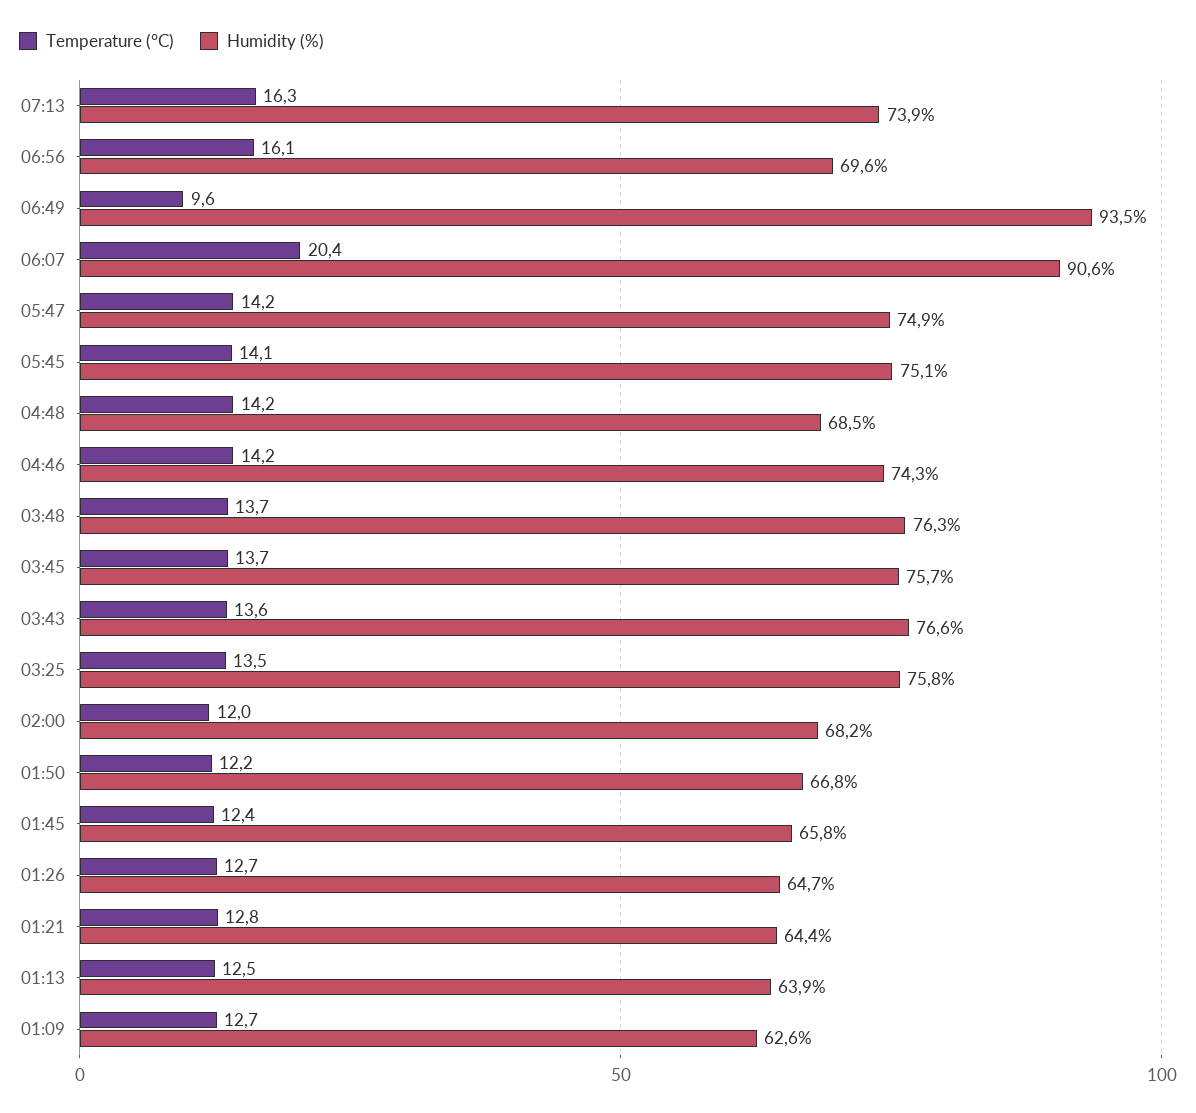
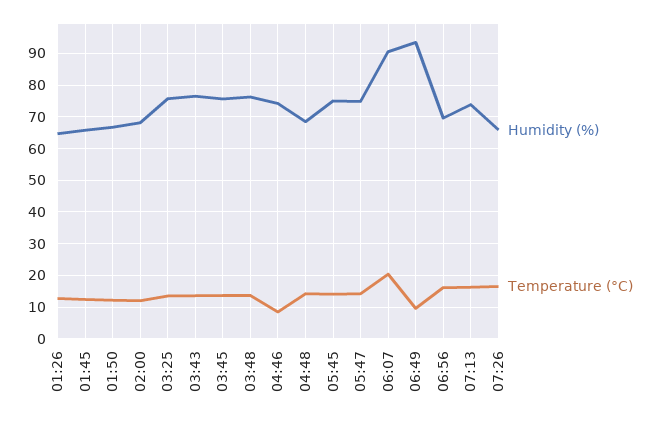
Temperature (°C), 04:46: 14.2 -> 8
Temperature (°C), 01:21: 12.8 -> none
Humidity (%), 01:21: 64.4 -> none
Temperature (°C), 01:13: 12.5 -> none
Humidity (%), 01:13: 63.9 -> none
Temperature (°C), 01:09: 12.7 -> none
Humidity (%), 01:09: 62.6 -> none
Humidity (%), 07:26: none -> 66
Temperature (°C), 07:26: none -> 16

